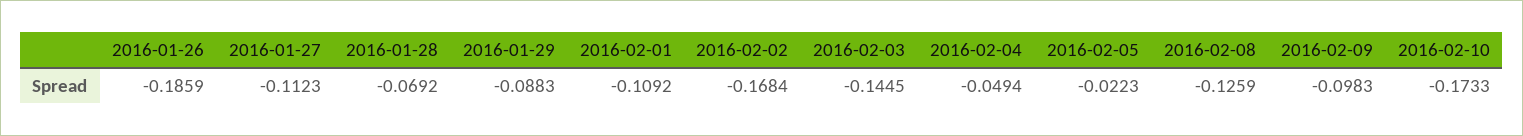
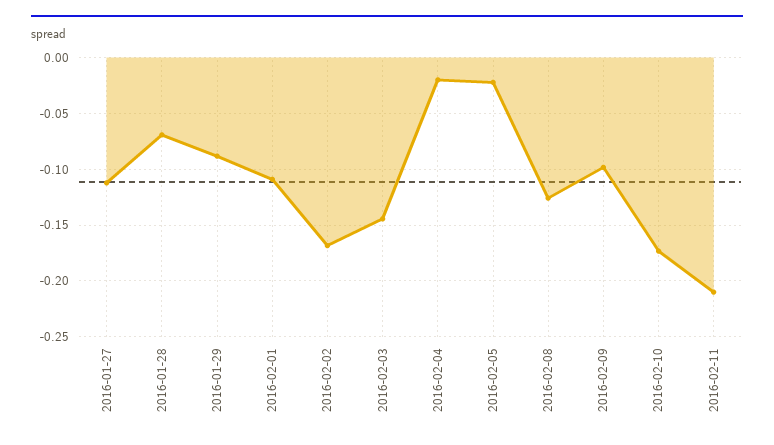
2016-01-26: -0.1859 -> none
2016-02-04: -0.0494 -> -0.02
2016-02-11: none -> -0.21

